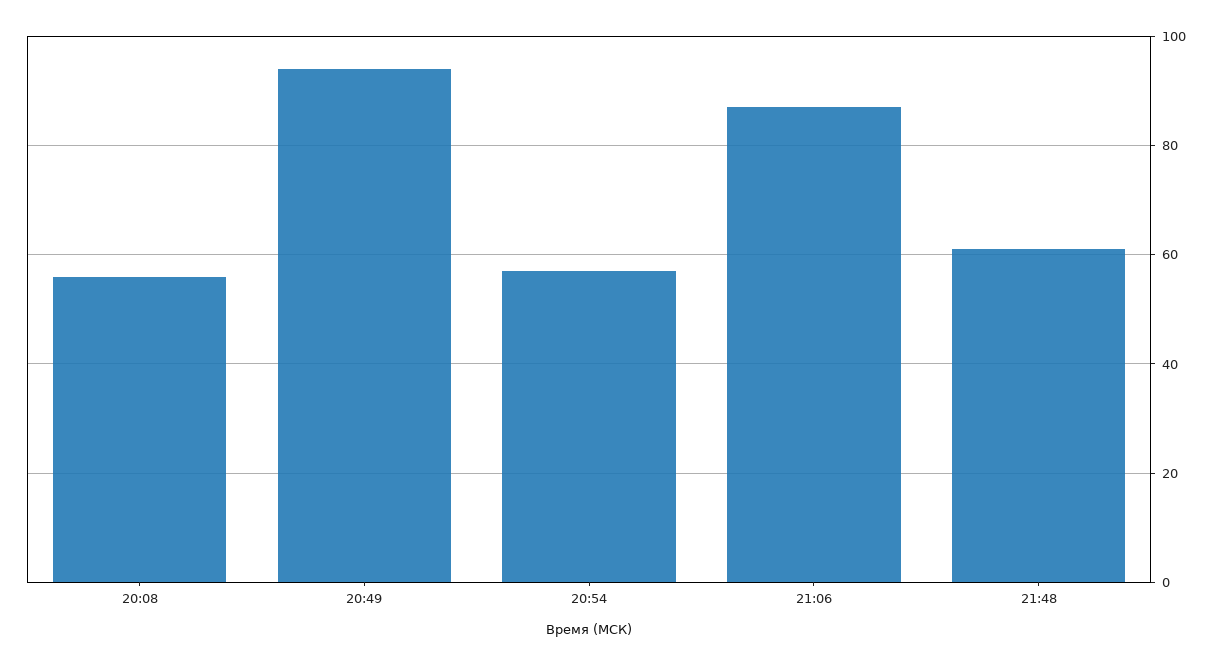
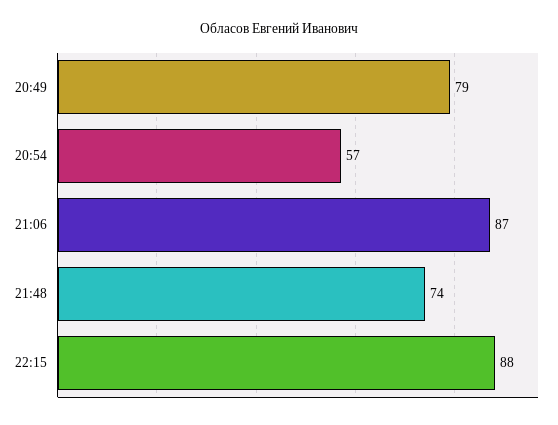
20:08: 55 -> none
20:49: 95 -> 79
21:48: 60 -> 74
22:15: none -> 88

